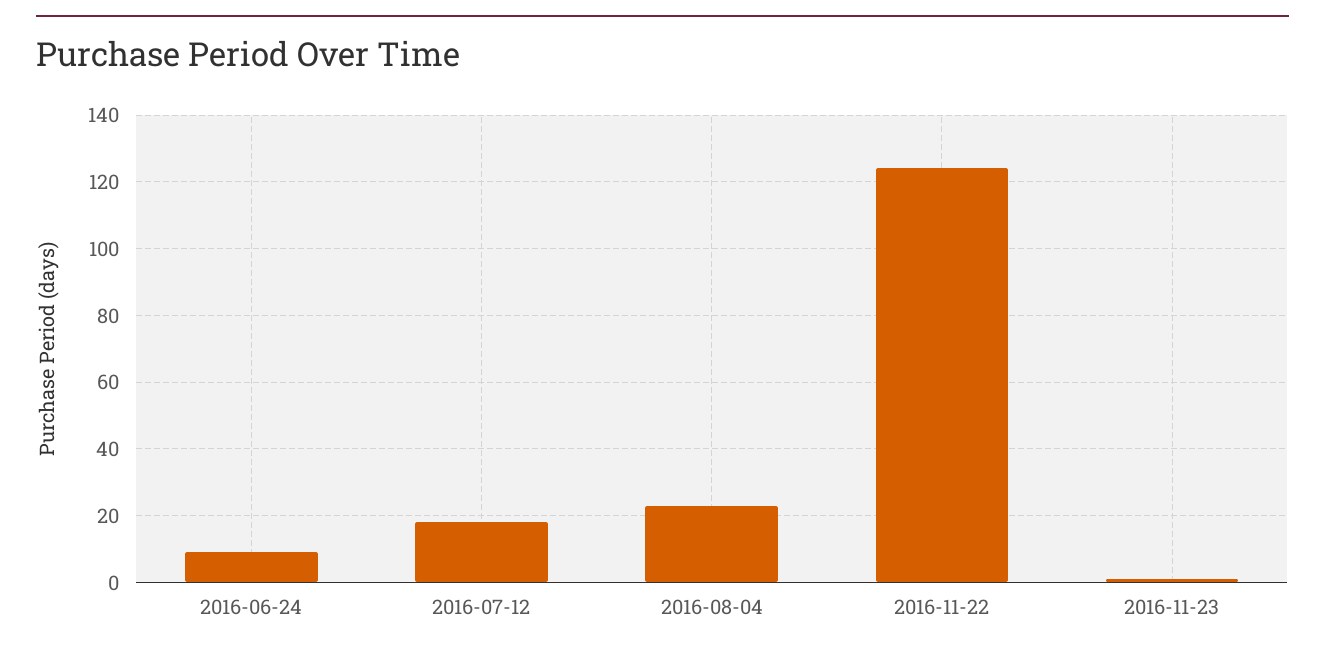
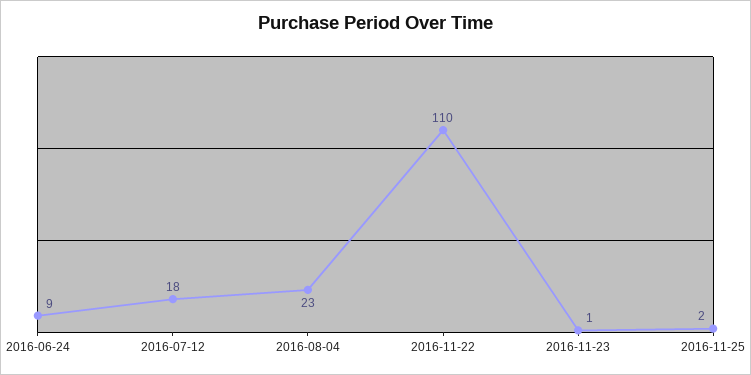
2016-11-22: 125 -> 110
2016-11-25: none -> 2

